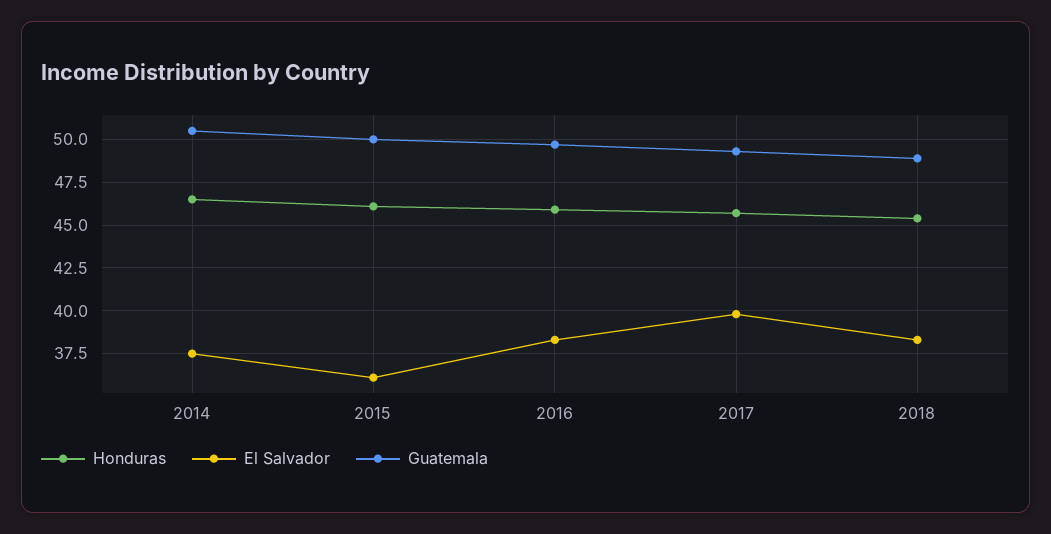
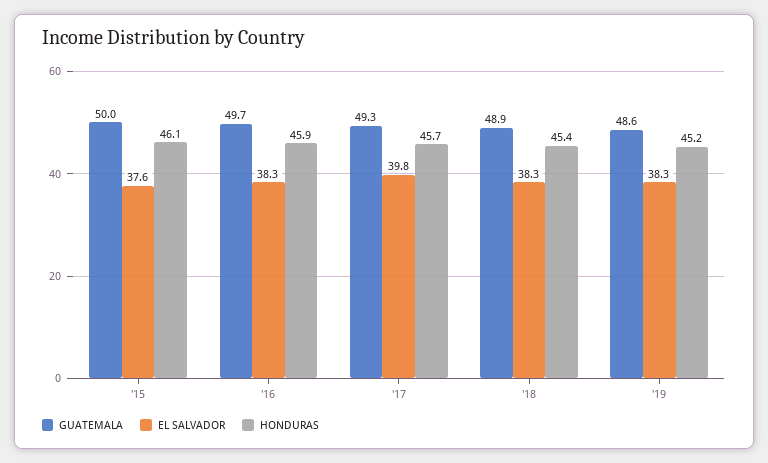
Honduras, 2014: 46.5 -> none
El Salvador, 2014: 37.5 -> none
Guatemala, 2014: 50.5 -> none
El Salvador, 2015: 36 -> 37.6
Guatemala, '19: none -> 48.6
El Salvador, '19: none -> 38.3
Honduras, '19: none -> 45.2

